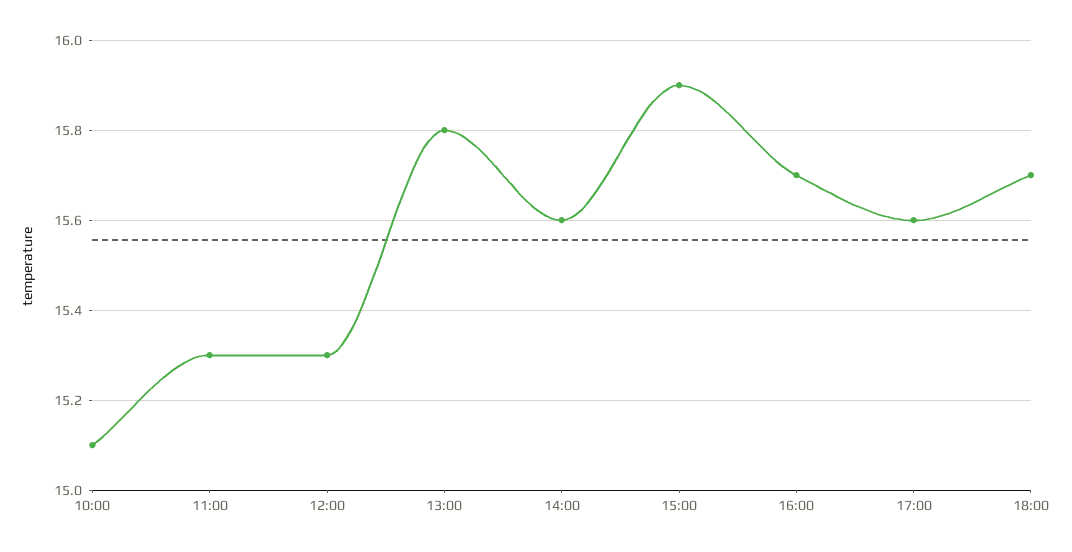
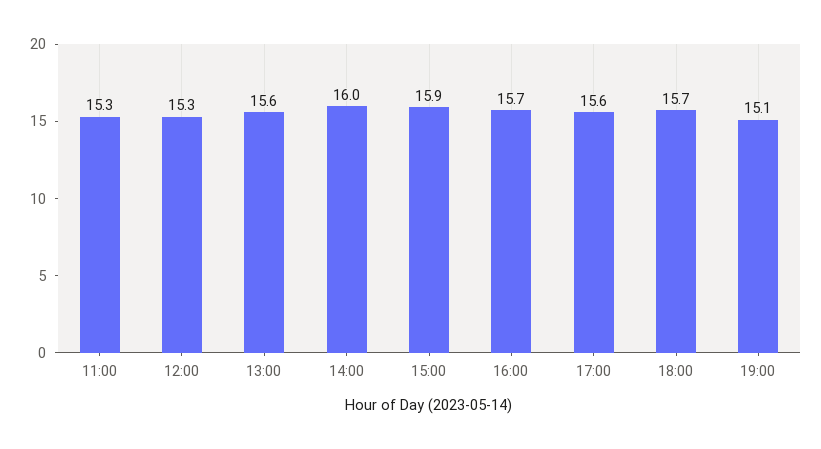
10:00: 15.1 -> none
13:00: 15.8 -> 15.6
14:00: 15.6 -> 16
19:00: none -> 15.1

